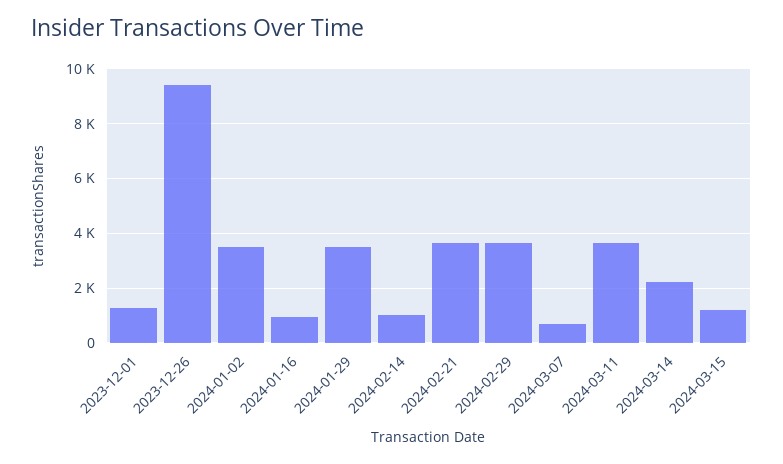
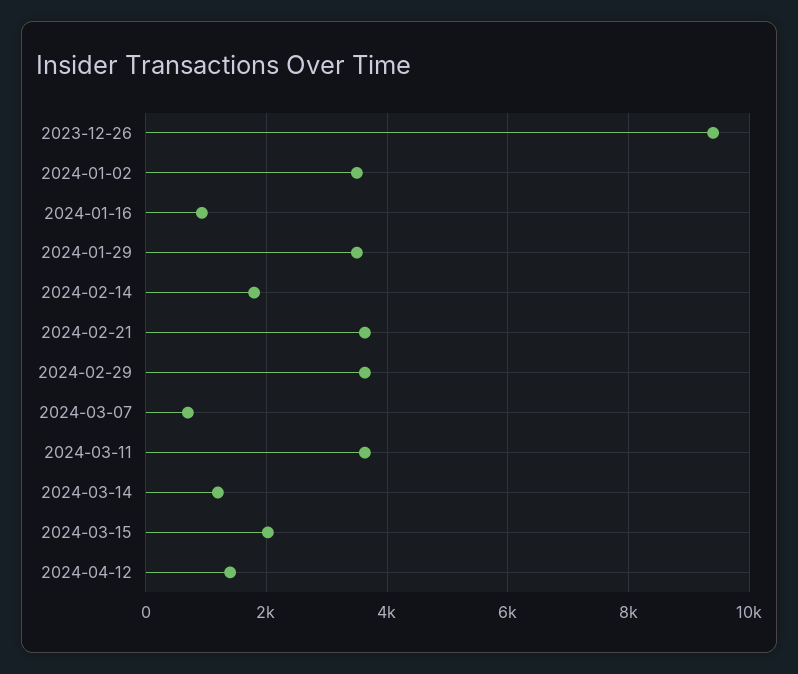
2023-12-01: 1250 -> none
2024-02-14: 1000 -> 1800
2024-03-14: 2250 -> 1200
2024-03-15: 1250 -> 2000
2024-04-12: none -> 1400

